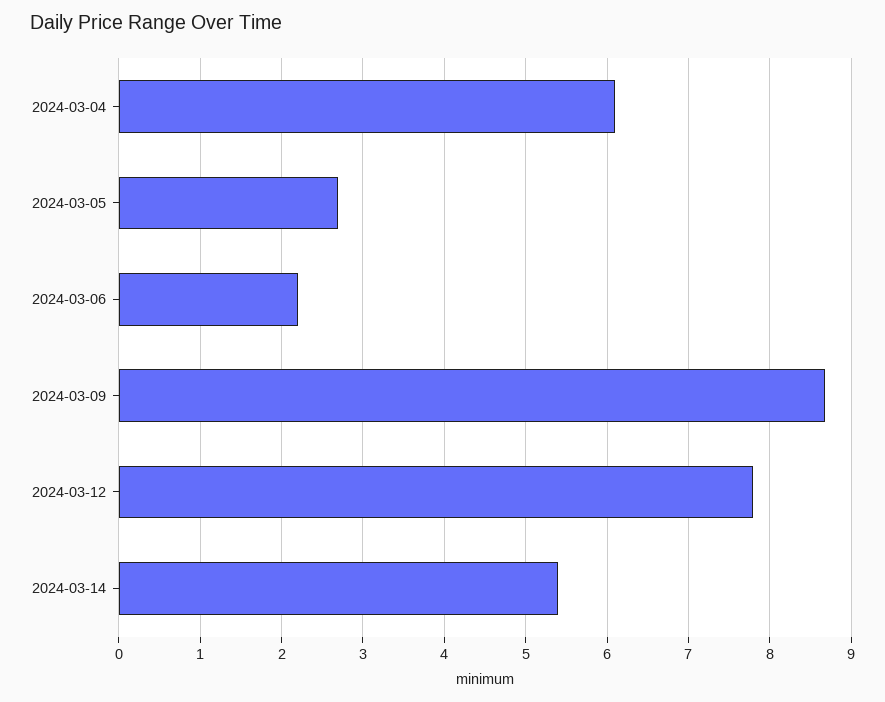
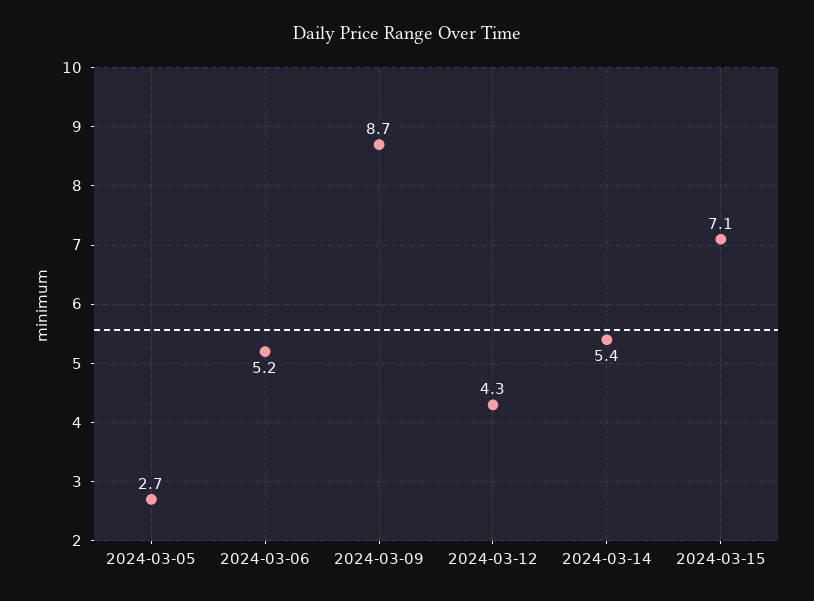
2024-03-04: 6.1 -> none
2024-03-06: 2.2 -> 5.2
2024-03-12: 7.8 -> 4.3
2024-03-15: none -> 7.1

